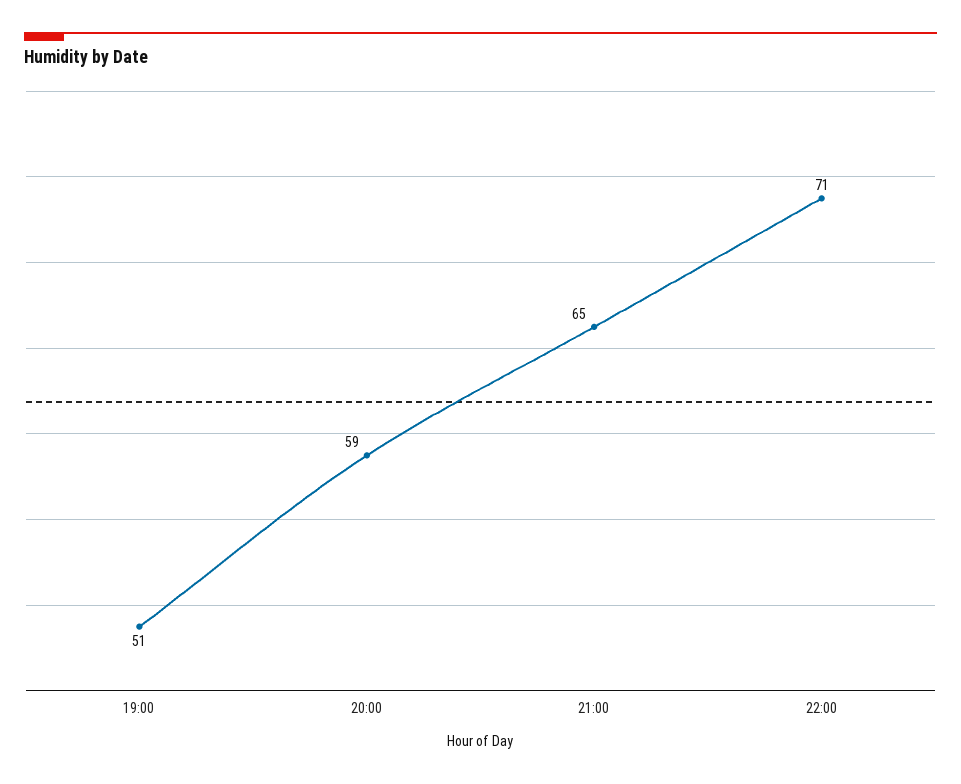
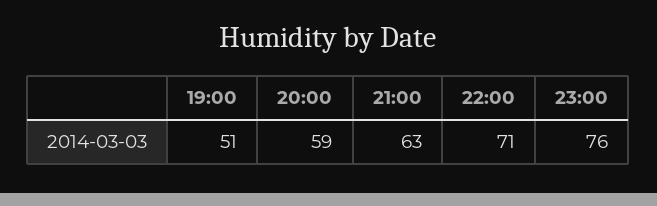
21:00: 65 -> 63
23:00: none -> 76

